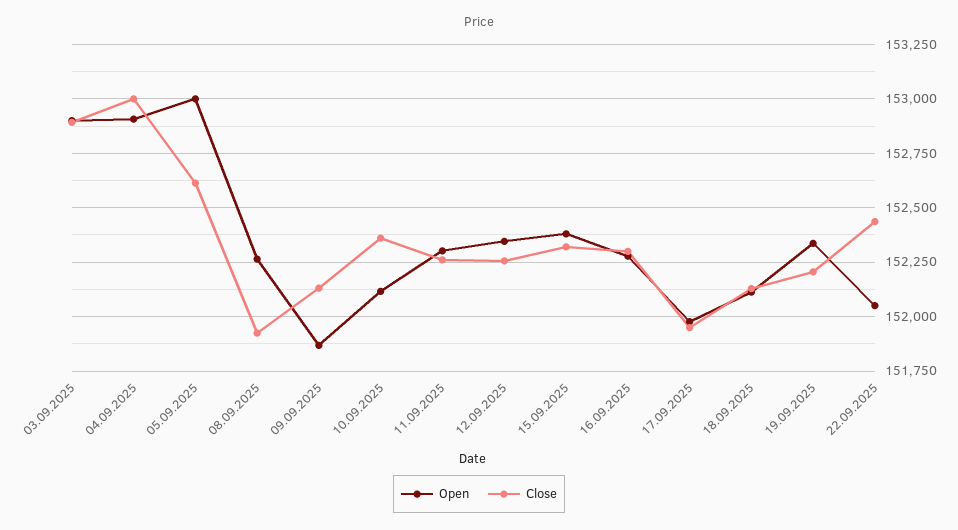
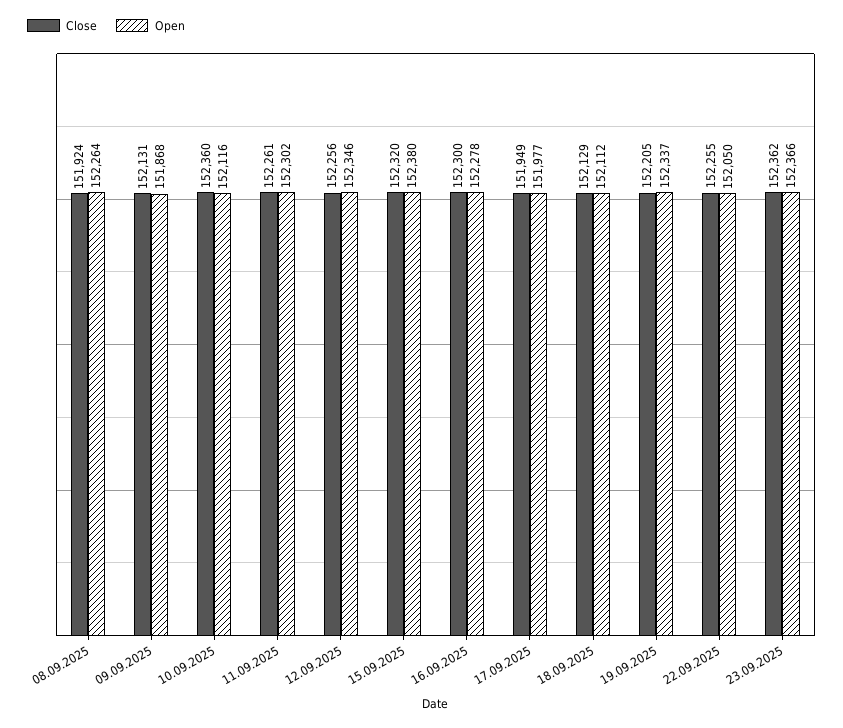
Open, 03.09.2025: 152900 -> none
Close, 03.09.2025: 152900 -> none
Open, 04.09.2025: 152900 -> none
Close, 04.09.2025: 153000 -> none
Open, 05.09.2025: 153000 -> none
Close, 05.09.2025: 152600 -> none
Close, 22.09.2025: 152450 -> 152255
Close, 23.09.2025: none -> 152362
Open, 23.09.2025: none -> 152366

